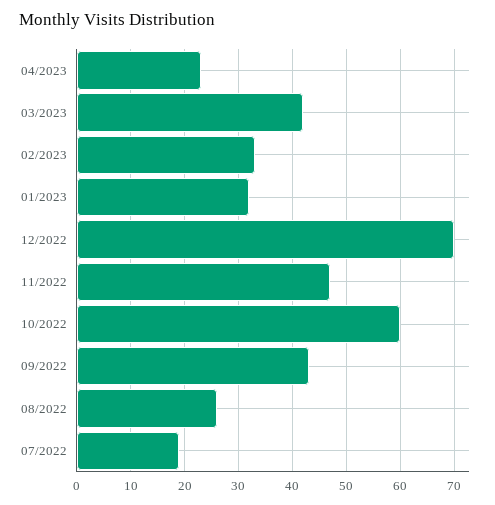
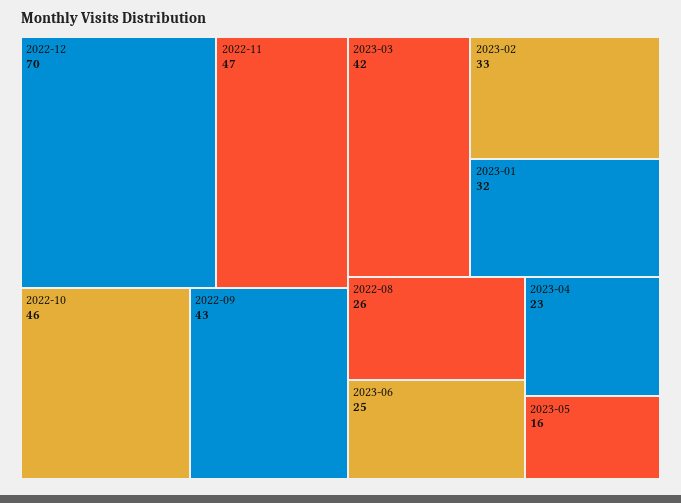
10/2022: 60 -> 46
07/2022: 20 -> none
2023-06: none -> 25
2023-05: none -> 16

